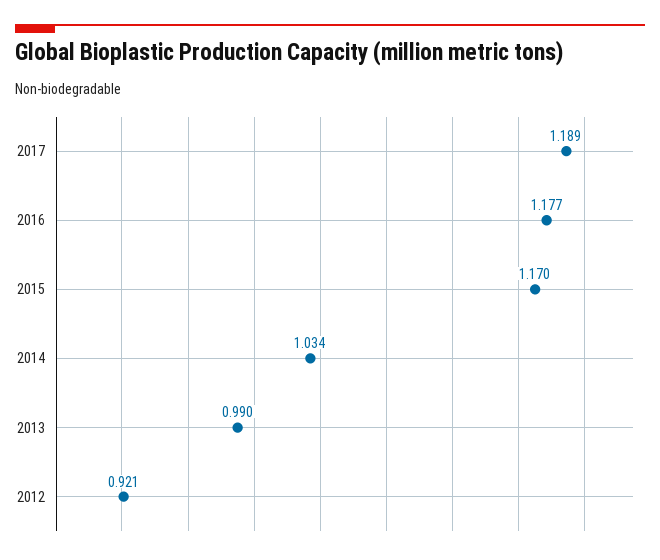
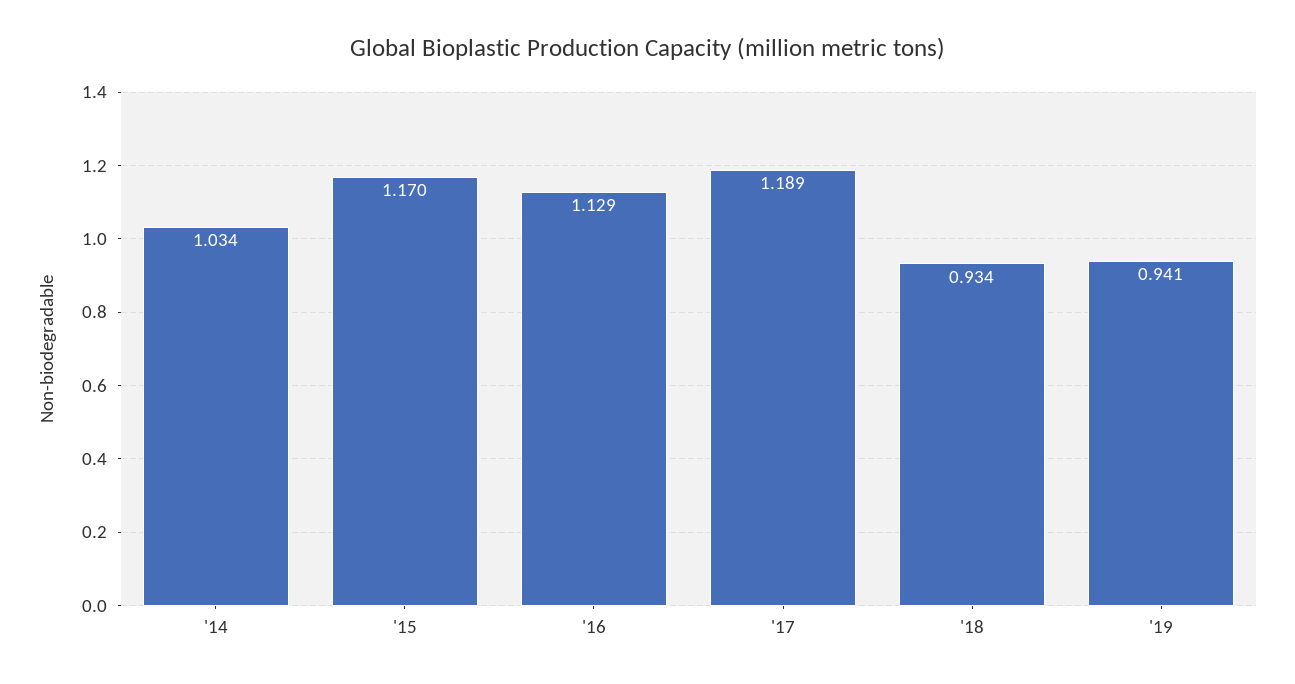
2016: 1.177 -> 1.129
2013: 0.99 -> none
2012: 0.921 -> none
'18: none -> 0.934
'19: none -> 0.941

